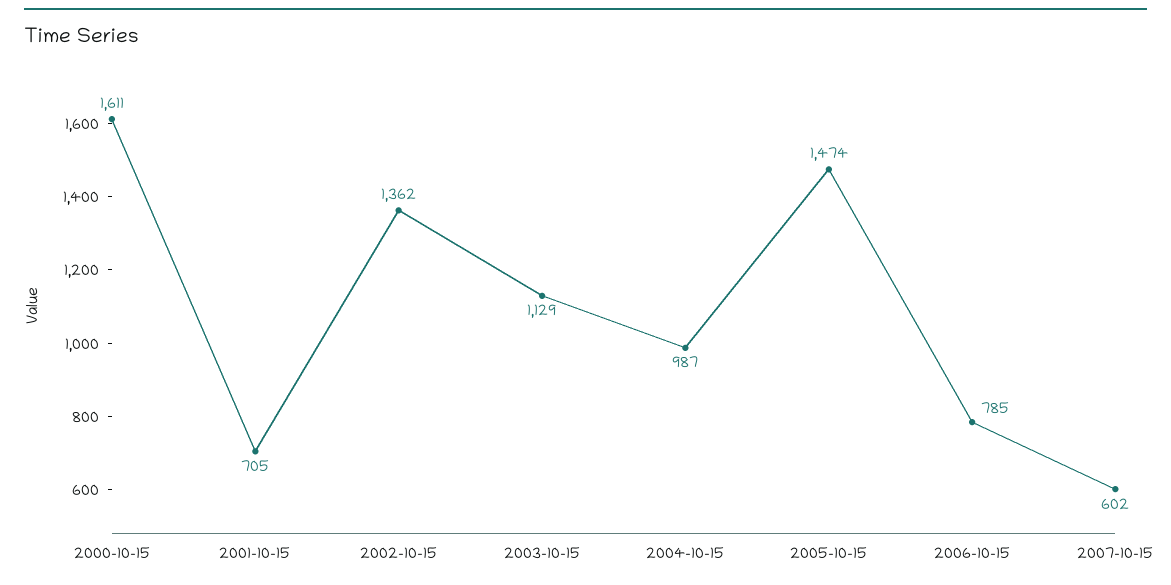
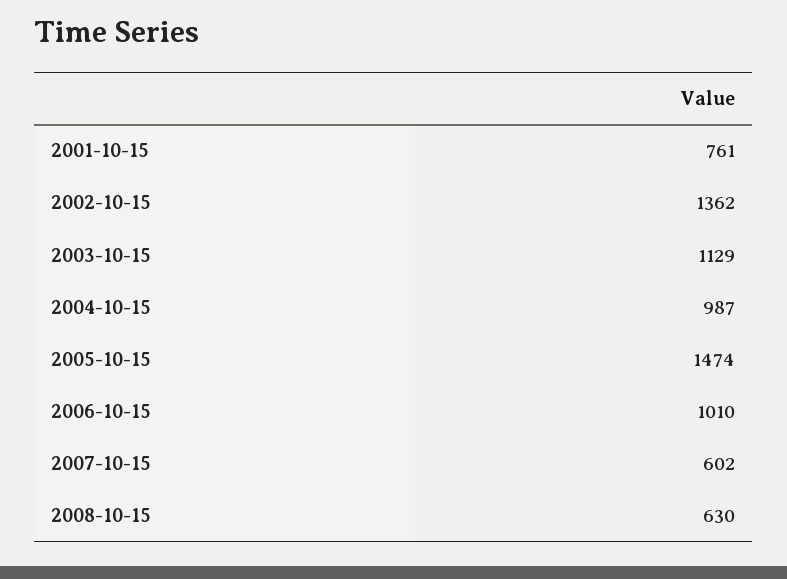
2000-10-15: 1611 -> none
2001-10-15: 705 -> 761
2006-10-15: 785 -> 1010
2008-10-15: none -> 630

